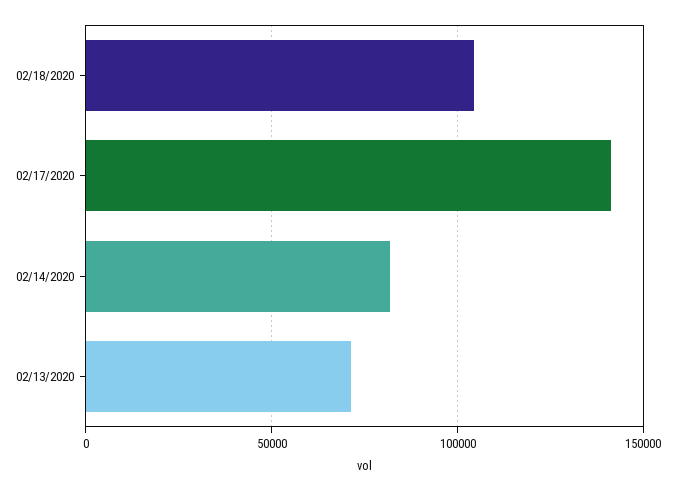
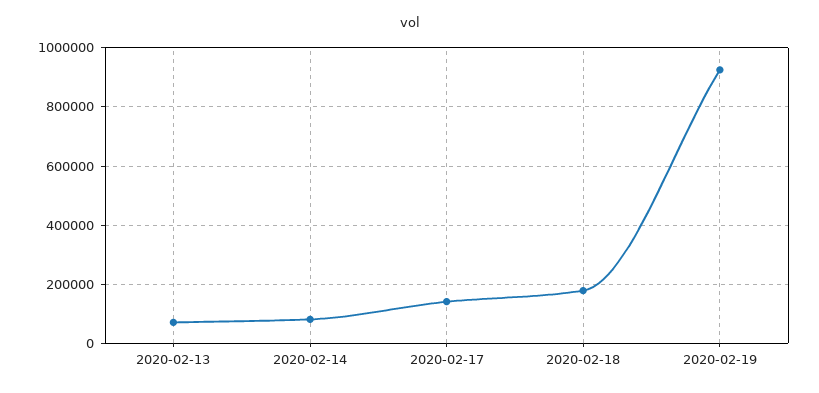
02/18/2020: 105000 -> 175000
2020-02-19: none -> 925000

